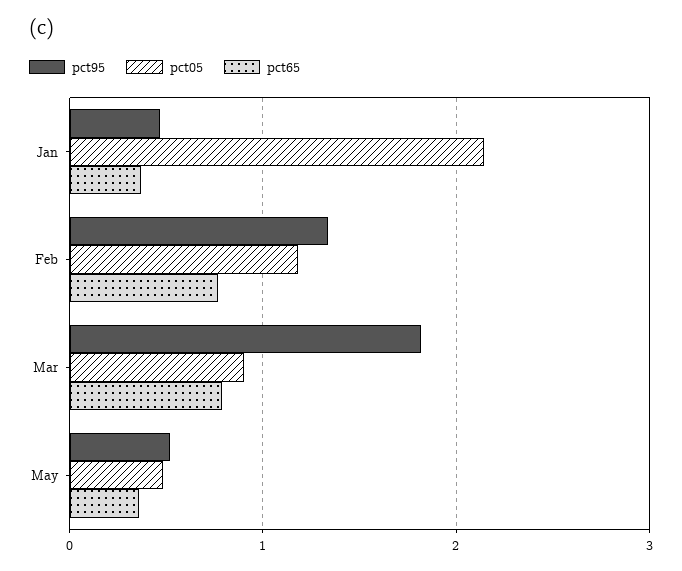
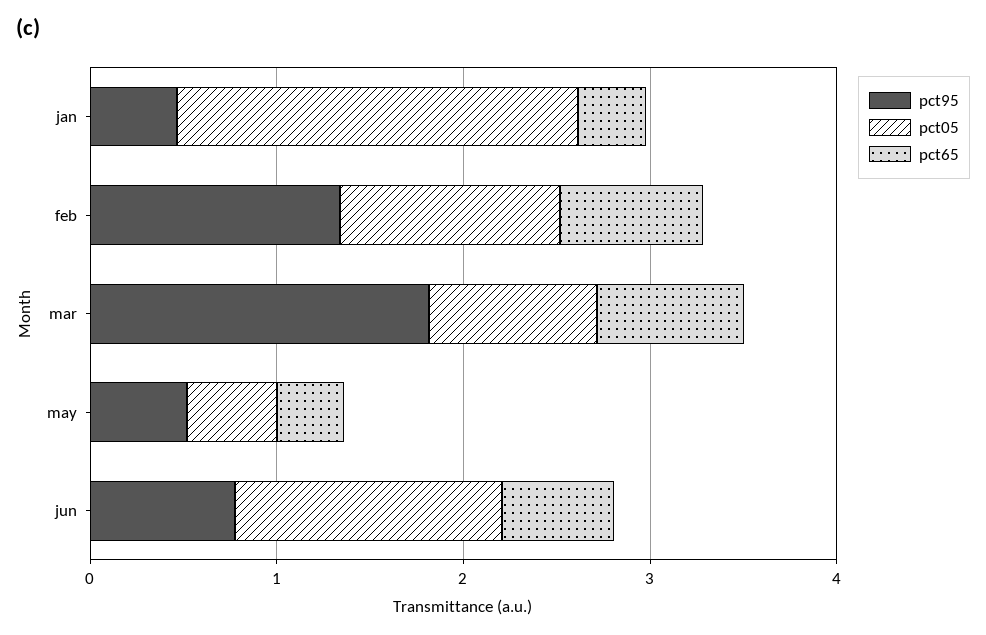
pct95, jun: none -> 0.8
pct05, jun: none -> 1.4
pct65, jun: none -> 0.6

